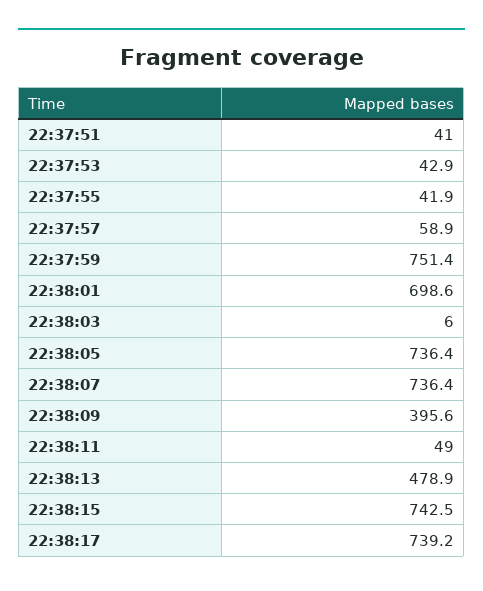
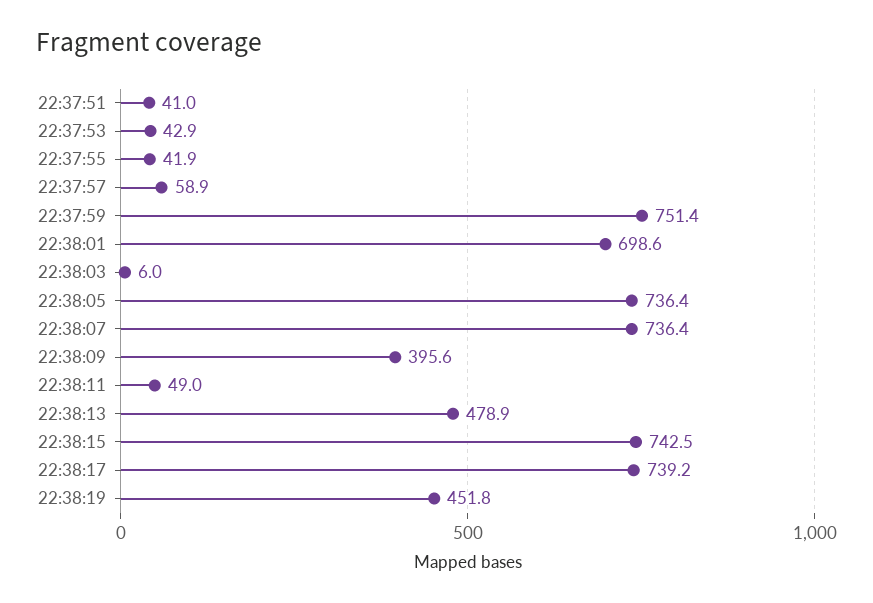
22:38:19: none -> 451.8

